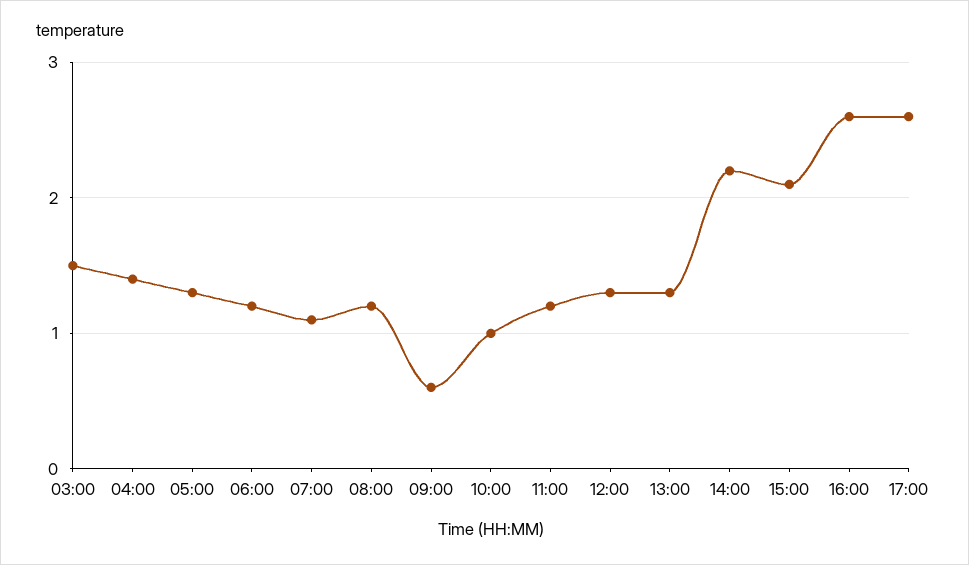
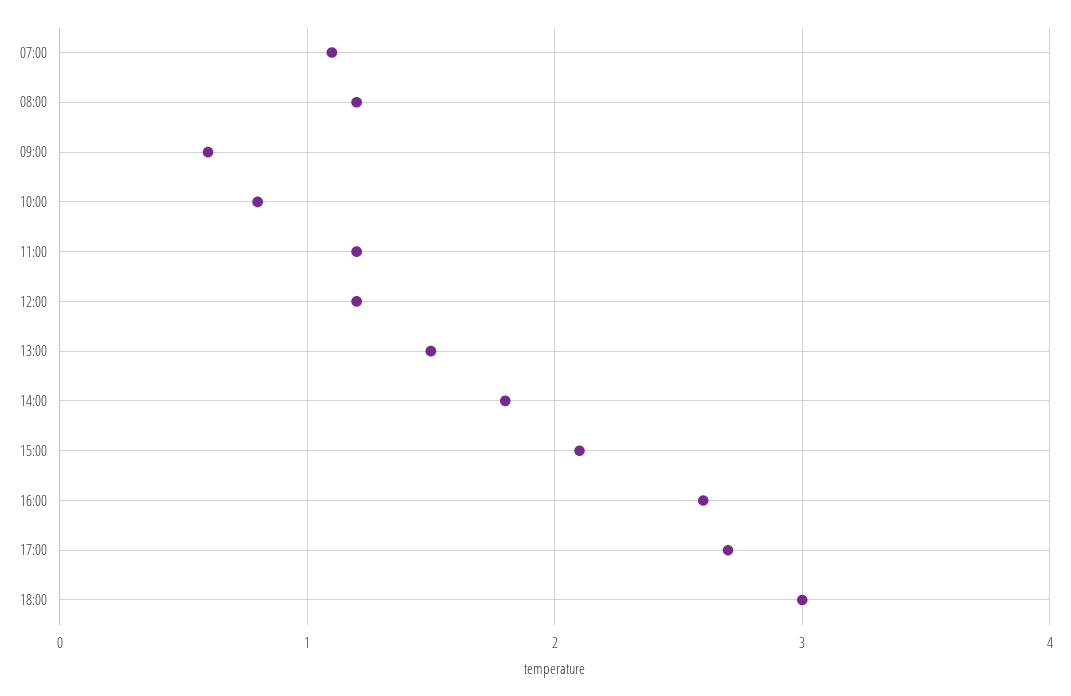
03:00: 1.5 -> none
04:00: 1.4 -> none
05:00: 1.3 -> none
06:00: 1.2 -> none
10:00: 1 -> 0.8
12:00: 1.3 -> 1.2
13:00: 1.3 -> 1.5
14:00: 2.2 -> 1.8
17:00: 2.6 -> 2.7
18:00: none -> 3

